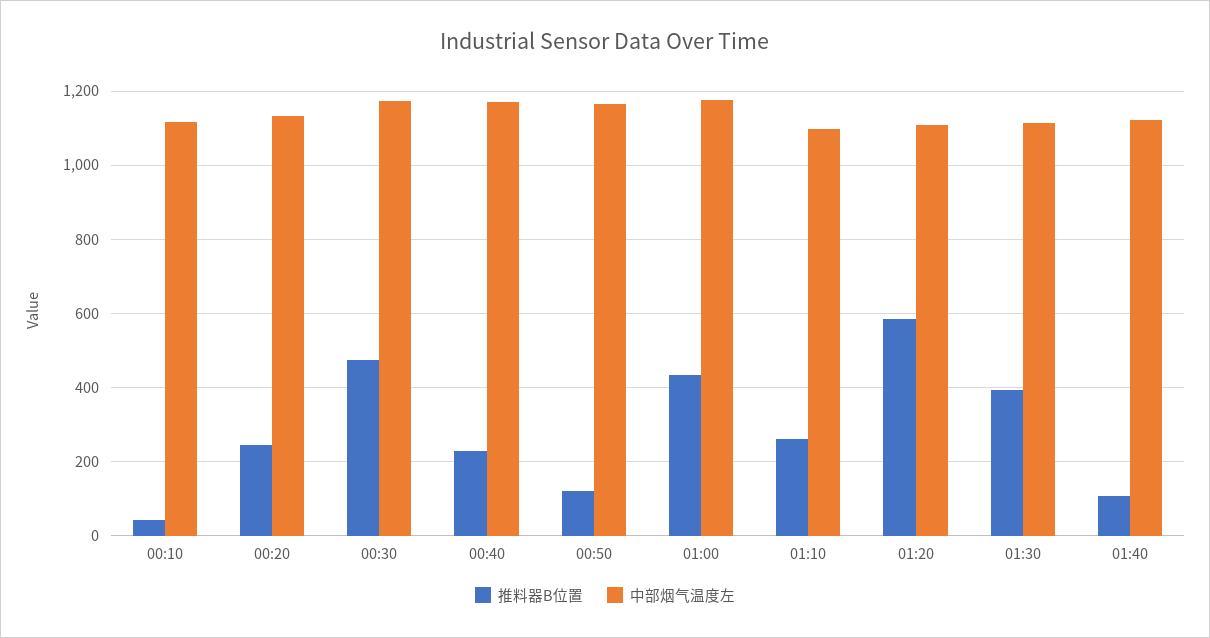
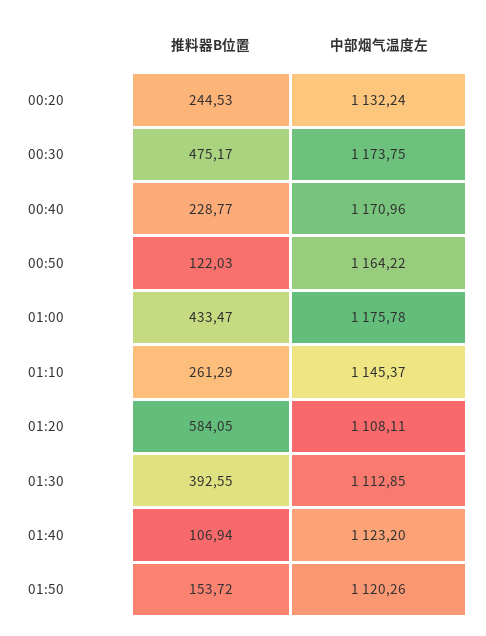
推料器B位置, 00:10: 40 -> none
中部烟气温度左, 00:10: 1120 -> none
中部烟气温度左, 01:10: 1100 -> 1145.37
推料器B位置, 01:50: none -> 153.72
中部烟气温度左, 01:50: none -> 1120.26

